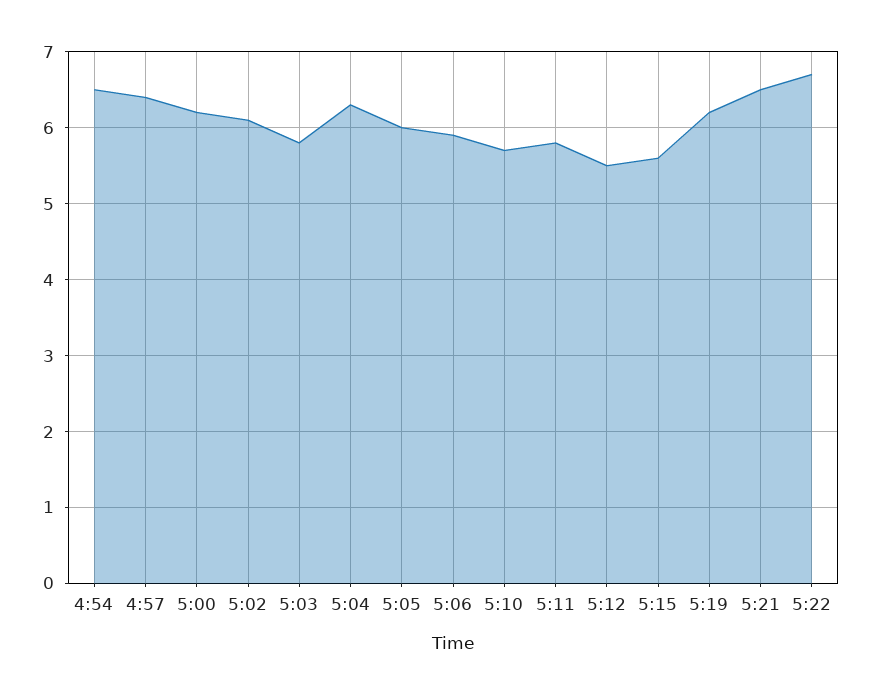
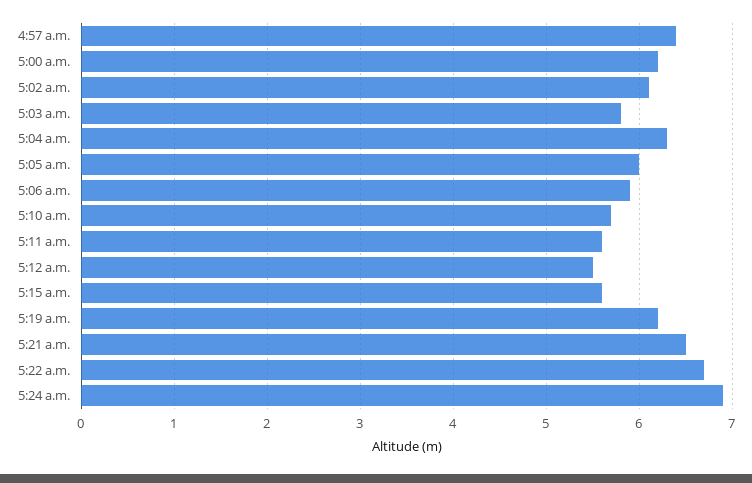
4:54: 6.5 -> none
5:11: 5.8 -> 5.6
5:24 a.m.: none -> 6.9

